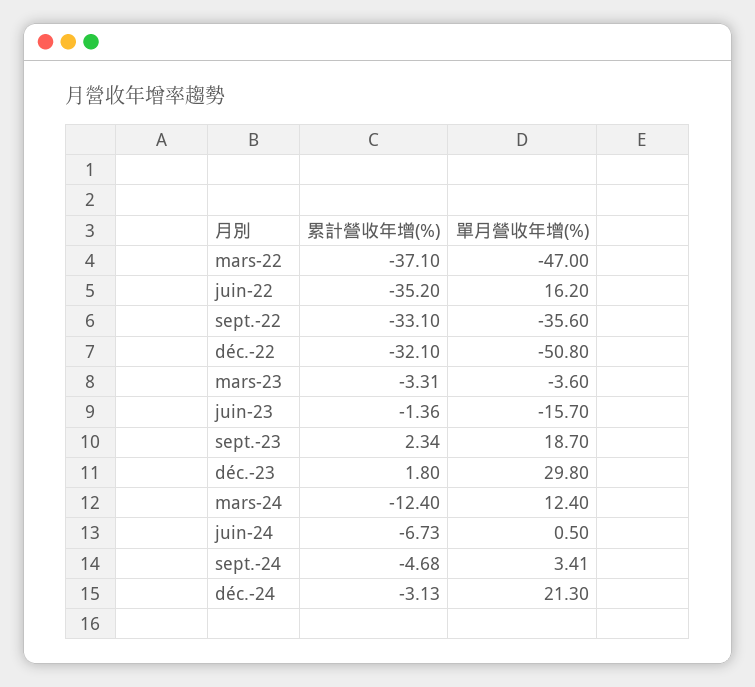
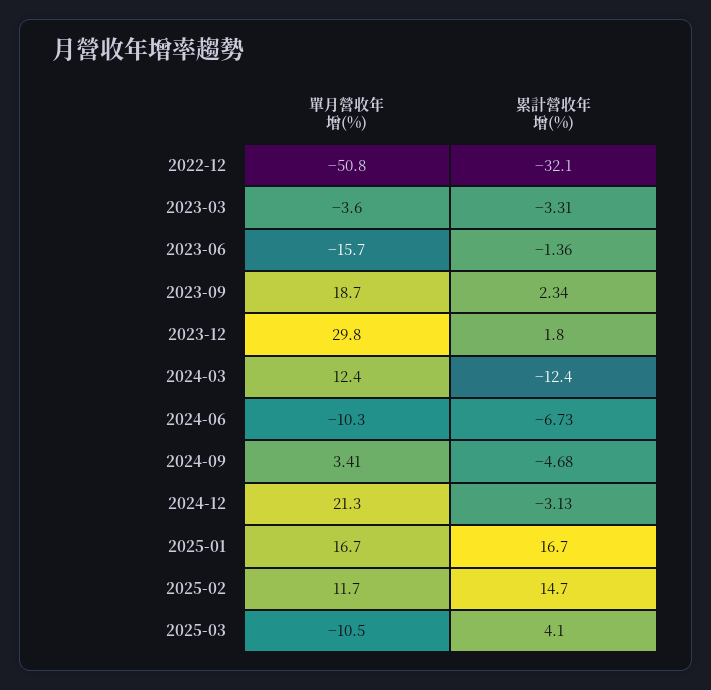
累計營收年增(%), mars-22: -37.1 -> none
單月營收年增(%), mars-22: -47 -> none
累計營收年增(%), juin-22: -35.2 -> none
單月營收年增(%), juin-22: 16.2 -> none
累計營收年增(%), sept.-22: -33.1 -> none
單月營收年增(%), sept.-22: -35.6 -> none
單月營收年增(%), juin-24: 0.5 -> -10.3
單月營收年增(%), 2025-01: none -> 16.7
累計營收年增(%), 2025-01: none -> 16.7
單月營收年增(%), 2025-02: none -> 11.7
累計營收年增(%), 2025-02: none -> 14.7
單月營收年增(%), 2025-03: none -> -10.5
累計營收年增(%), 2025-03: none -> 4.1

